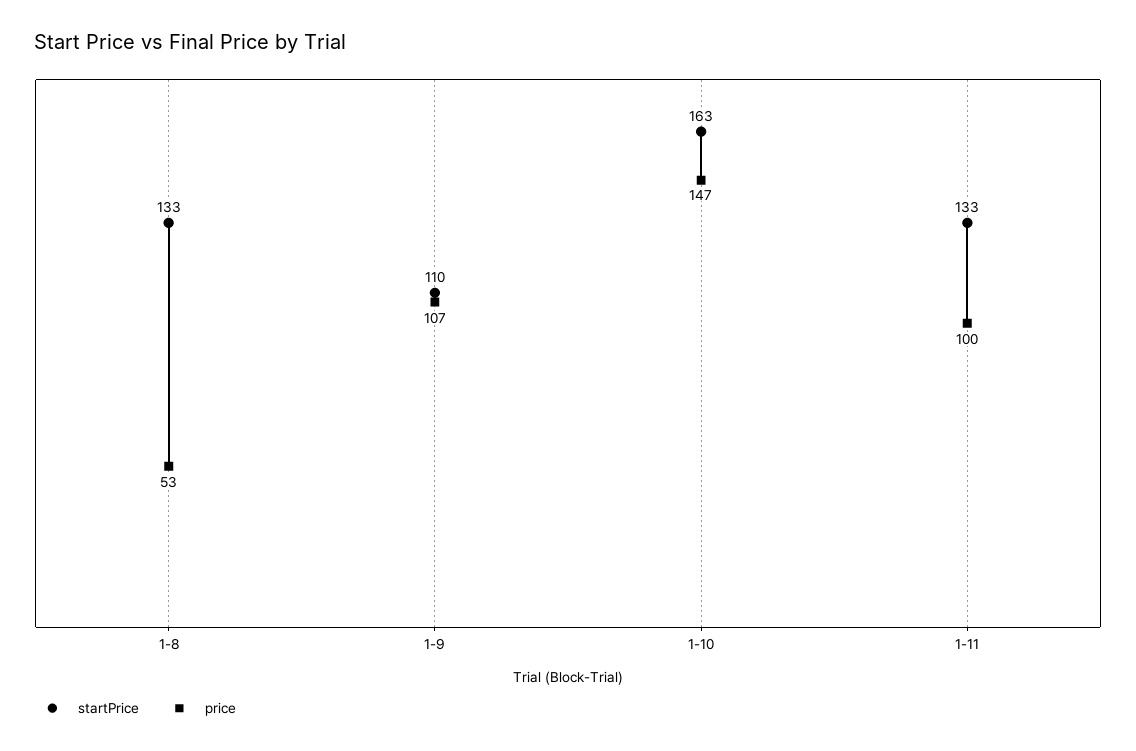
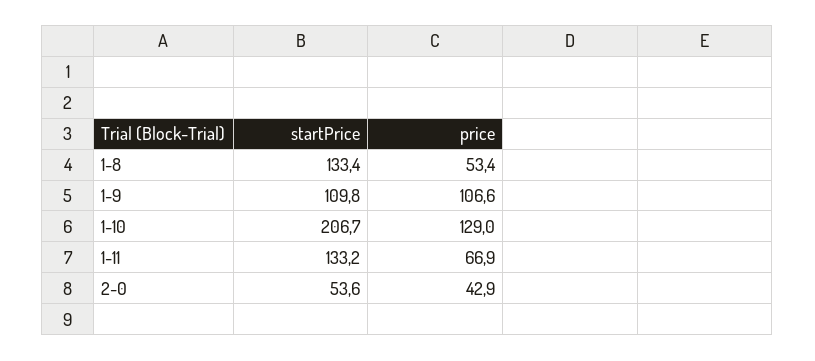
startPrice, 1-10: 163 -> 206.7
price, 1-10: 147 -> 129
price, 1-11: 100 -> 66.9
startPrice, 2-0: none -> 53.6
price, 2-0: none -> 42.9

